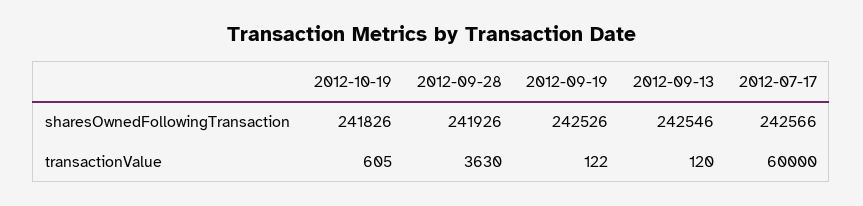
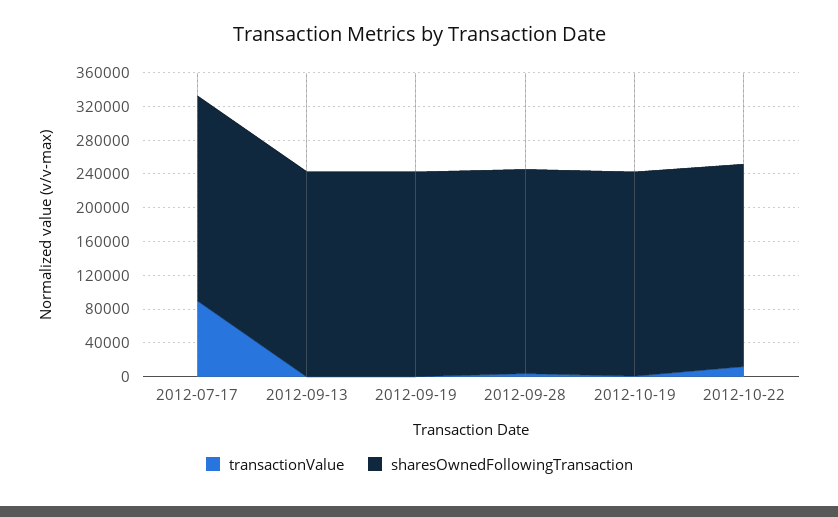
transactionValue, 2012-07-17: 60000 -> 90000
transactionValue, 2012-10-22: none -> 10000
sharesOwnedFollowingTransaction, 2012-10-22: none -> 240000

